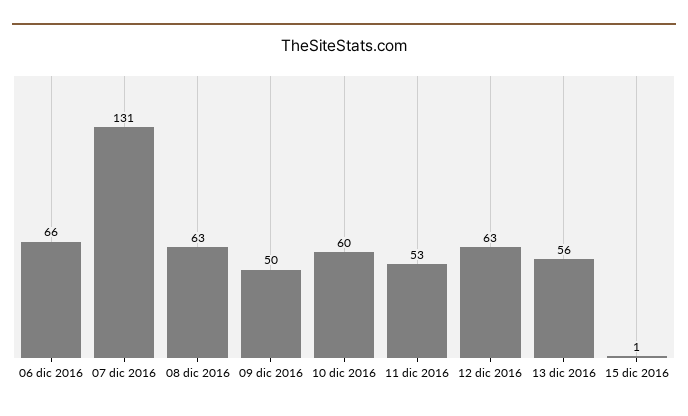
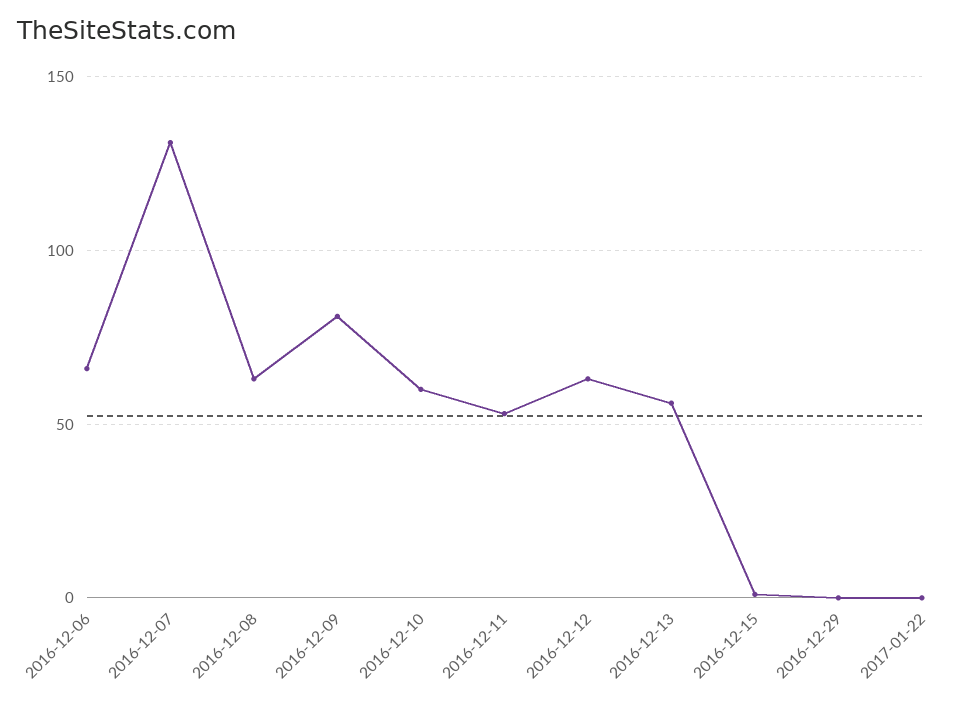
09 dic 2016: 50 -> 80
2016-12-29: none -> 0
2017-01-22: none -> 0

